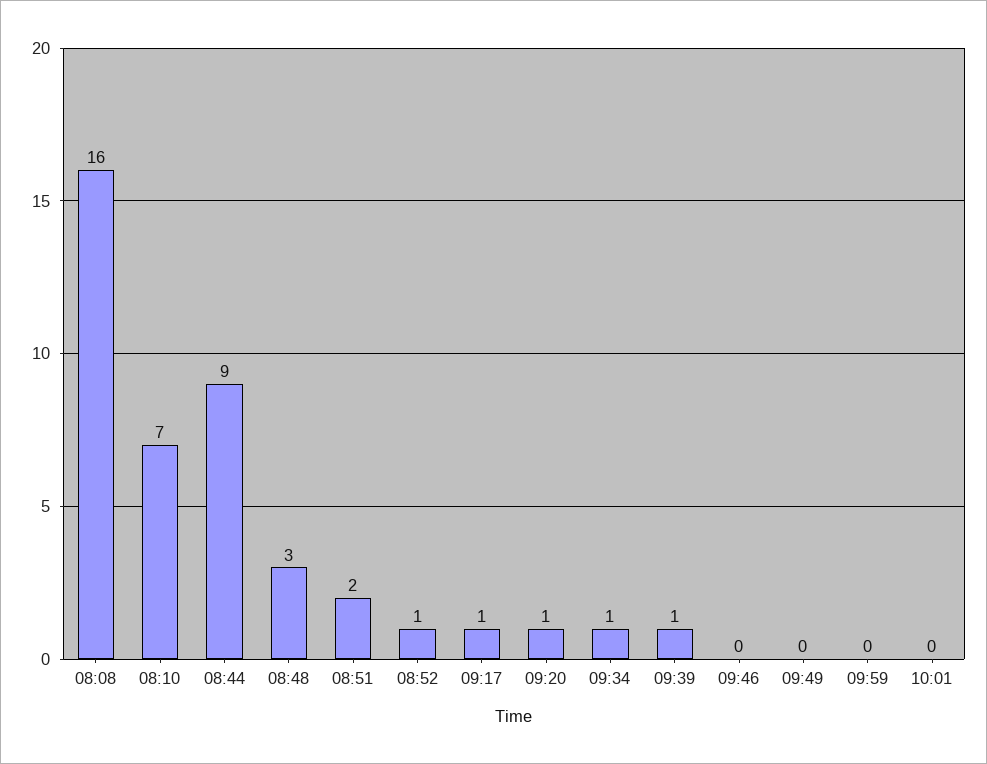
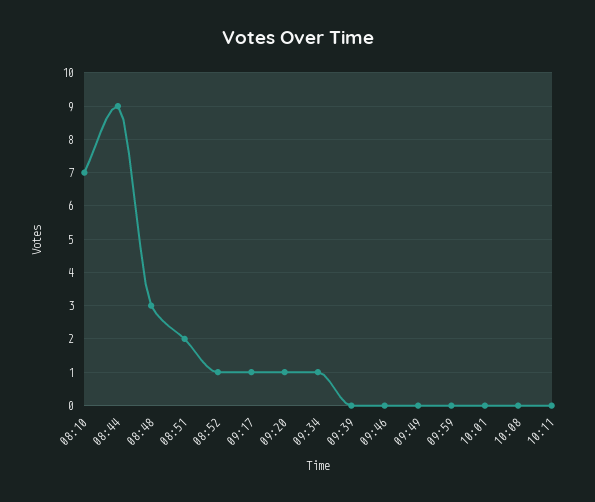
08:08: 16 -> none
09:39: 1 -> 0
10:08: none -> 0
10:11: none -> 0

